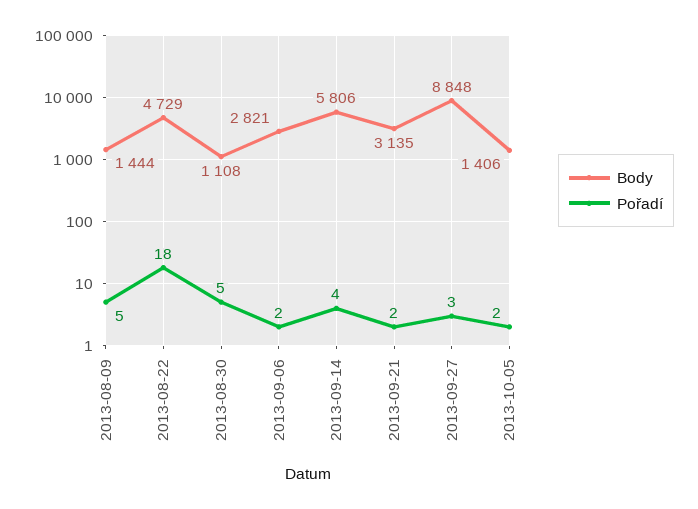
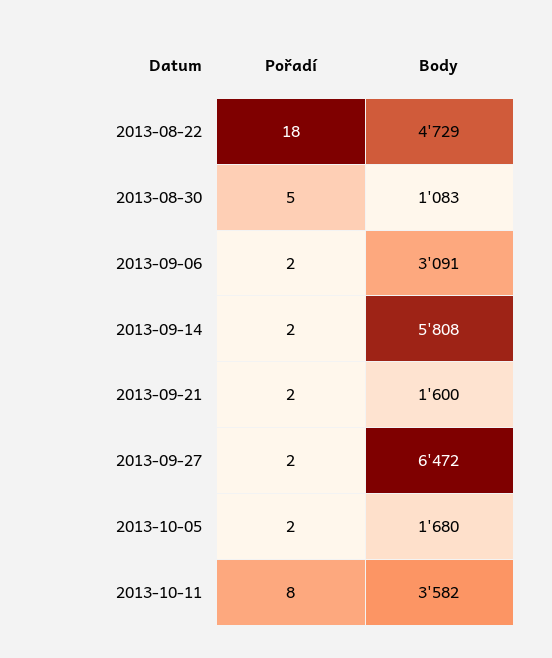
Body, 2013-08-09: 1444 -> none
Pořadí, 2013-08-09: 5 -> none
Body, 2013-08-30: 1108 -> 1083
Body, 2013-09-06: 2821 -> 3091
Body, 2013-09-14: 5806 -> 5808
Pořadí, 2013-09-14: 4 -> 2
Body, 2013-09-21: 3135 -> 1600
Body, 2013-09-27: 8848 -> 6472
Pořadí, 2013-09-27: 3 -> 2
Body, 2013-10-05: 1406 -> 1680
Pořadí, 2013-10-11: none -> 8
Body, 2013-10-11: none -> 3582

